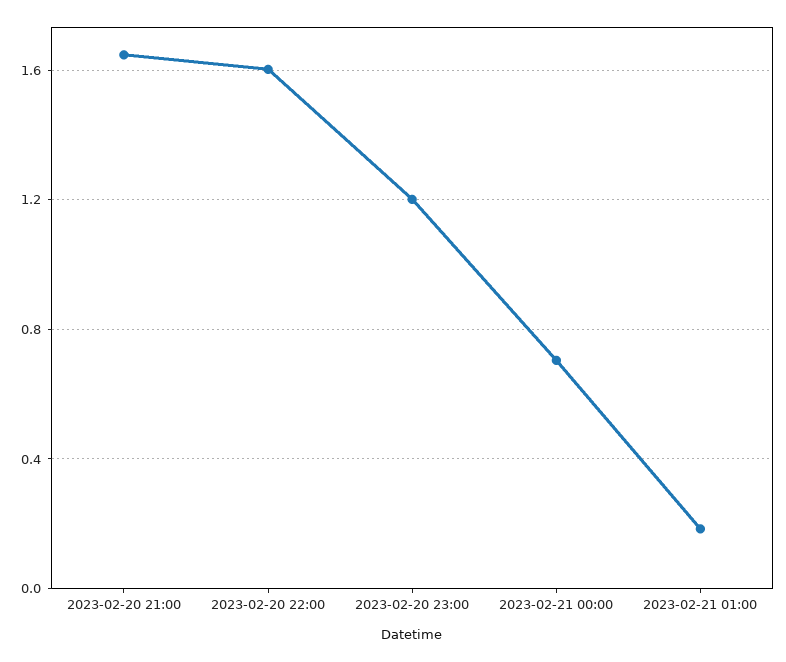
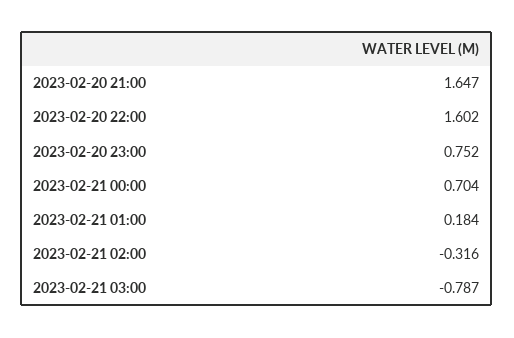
2023-02-20 23:00: 1.2 -> 0.752
2023-02-21 02:00: none -> -0.316
2023-02-21 03:00: none -> -0.787

